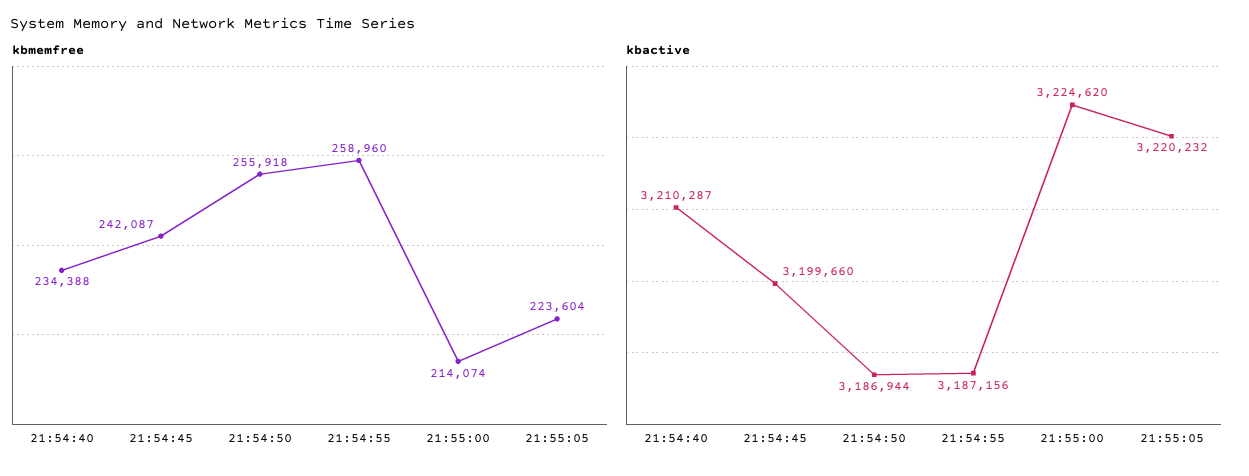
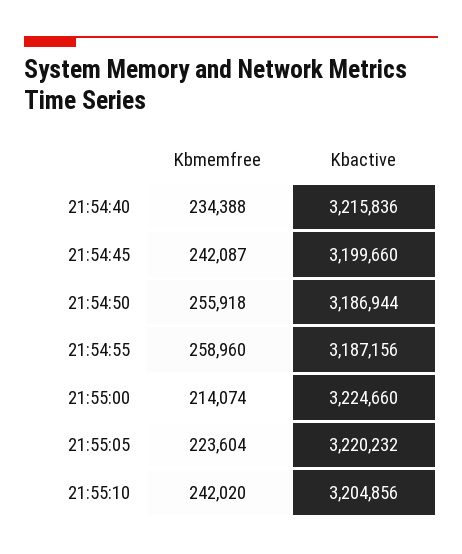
kbactive, 21:54:40: 3210287 -> 3215836
kbactive, 21:55:00: 3224620 -> 3224660
kbmemfree, 21:55:10: none -> 242020
kbactive, 21:55:10: none -> 3204856

